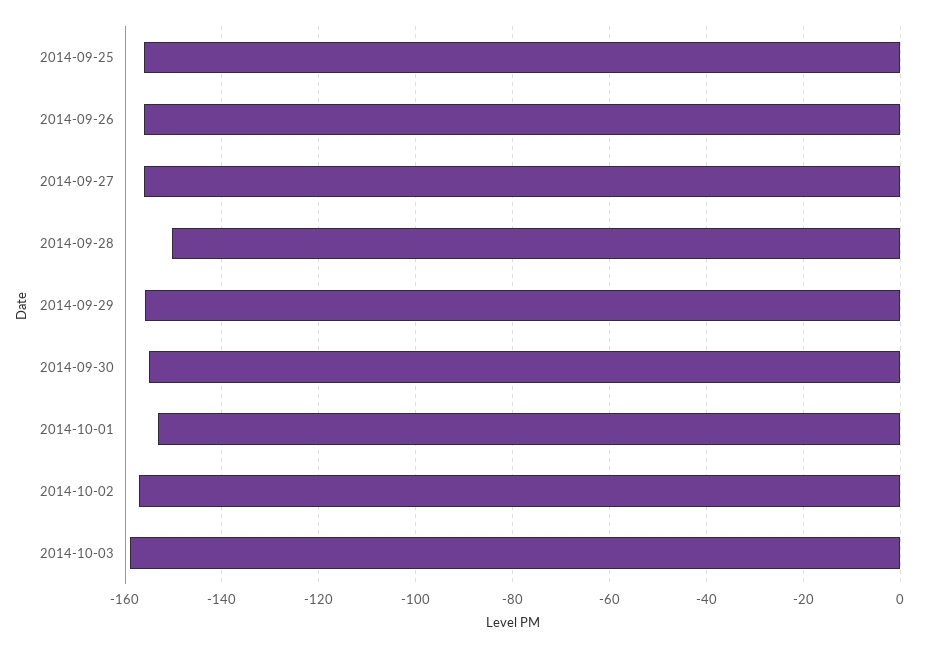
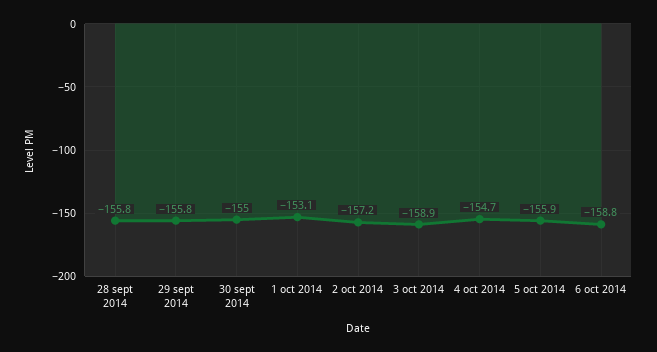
2014-09-25: -156 -> none
2014-09-26: -156 -> none
2014-09-27: -156 -> none
2014-09-28: -150 -> -155.8
4 oct 2014: none -> -154.7
5 oct 2014: none -> -155.9
6 oct 2014: none -> -158.8

